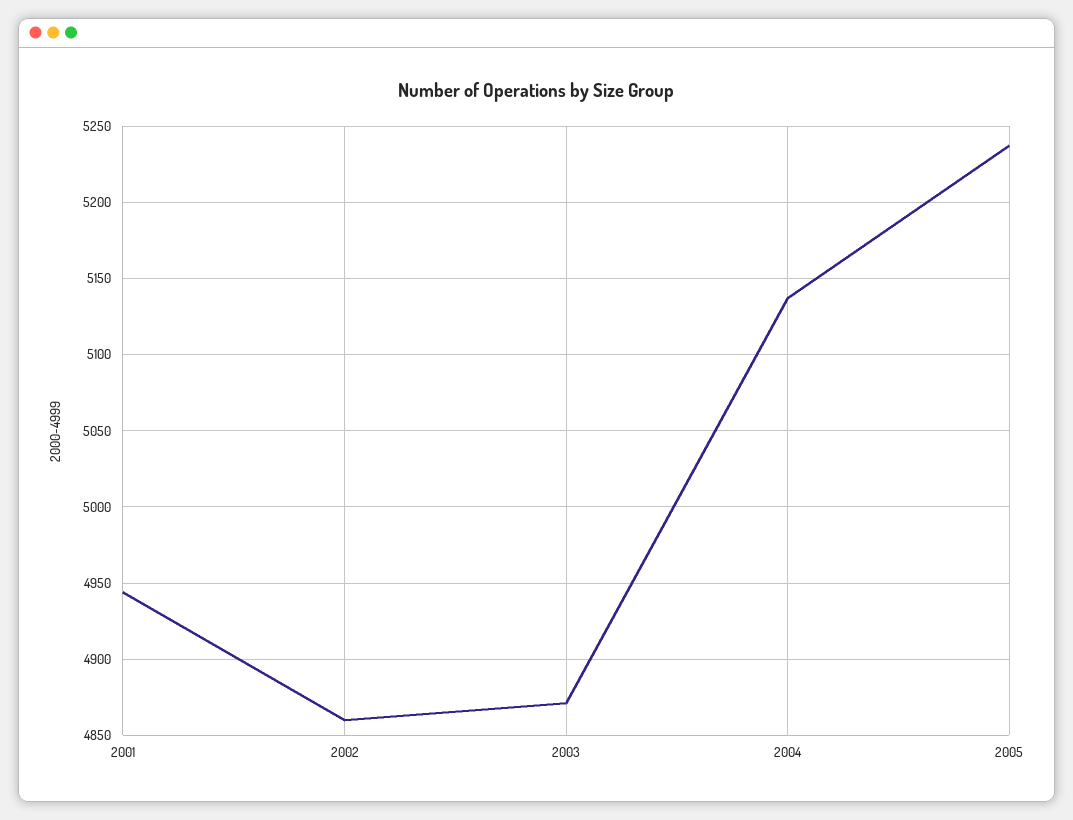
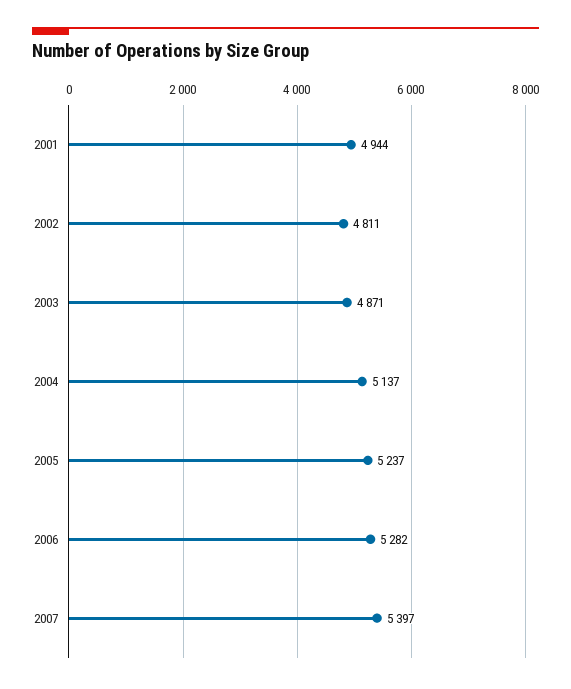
2002: 4860 -> 4811
2006: none -> 5282
2007: none -> 5397

